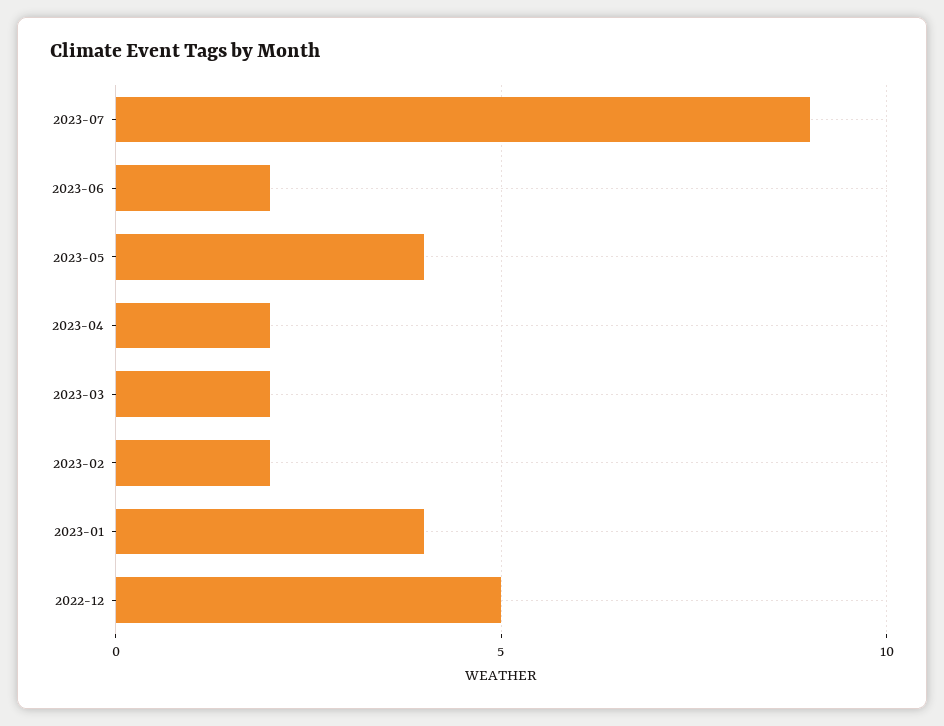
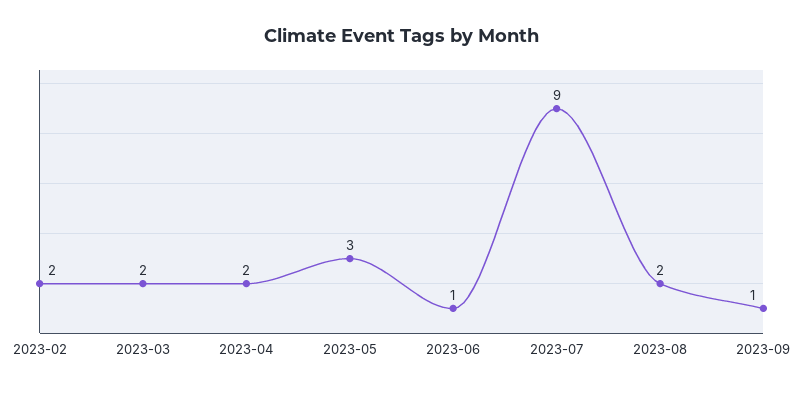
2023-06: 2 -> 1
2023-05: 4 -> 3
2023-01: 4 -> none
2022-12: 5 -> none
2023-08: none -> 2
2023-09: none -> 1

